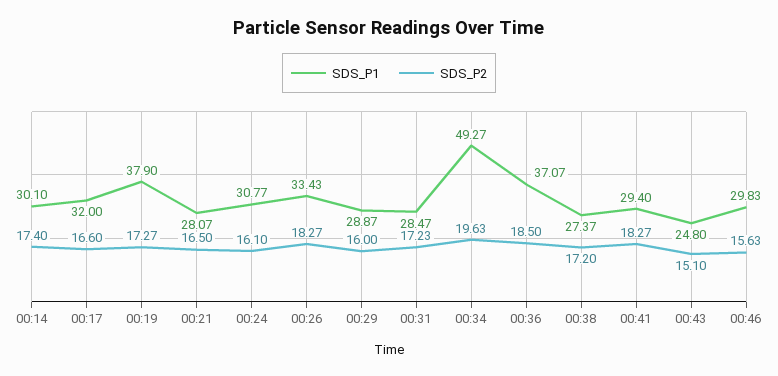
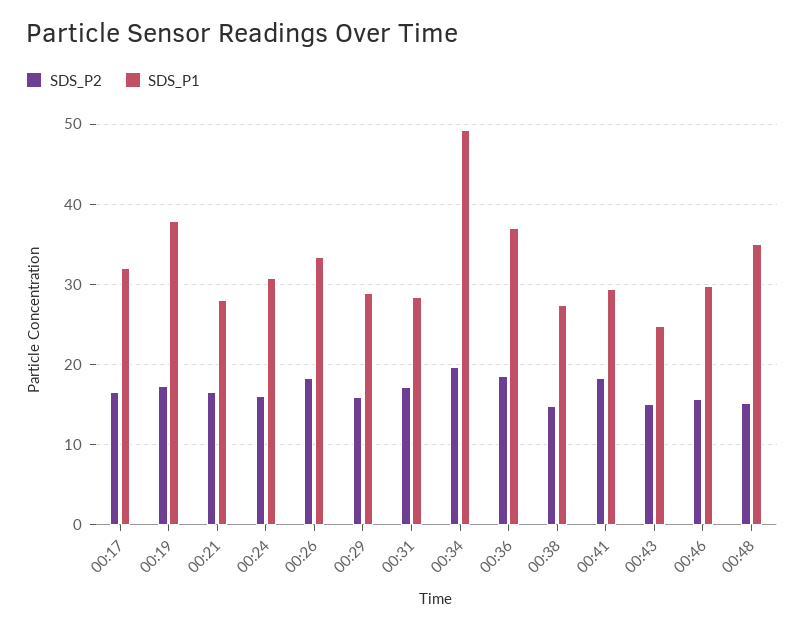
SDS_P1, 00:14: 30.1 -> none
SDS_P2, 00:14: 17.4 -> none
SDS_P2, 00:38: 17.2 -> 15
SDS_P2, 00:48: none -> 15
SDS_P1, 00:48: none -> 35

